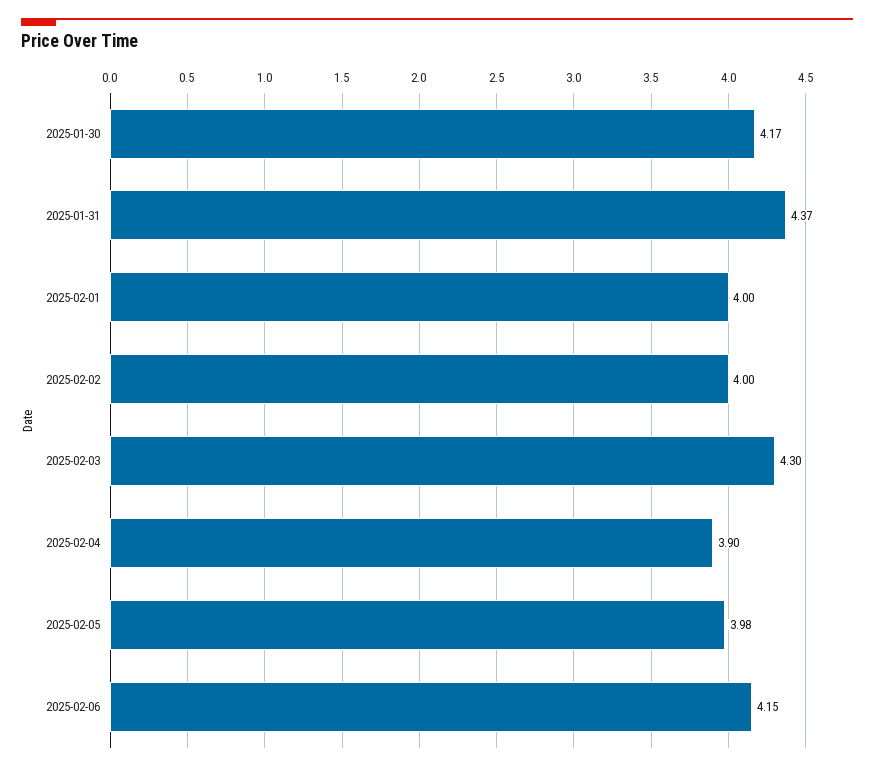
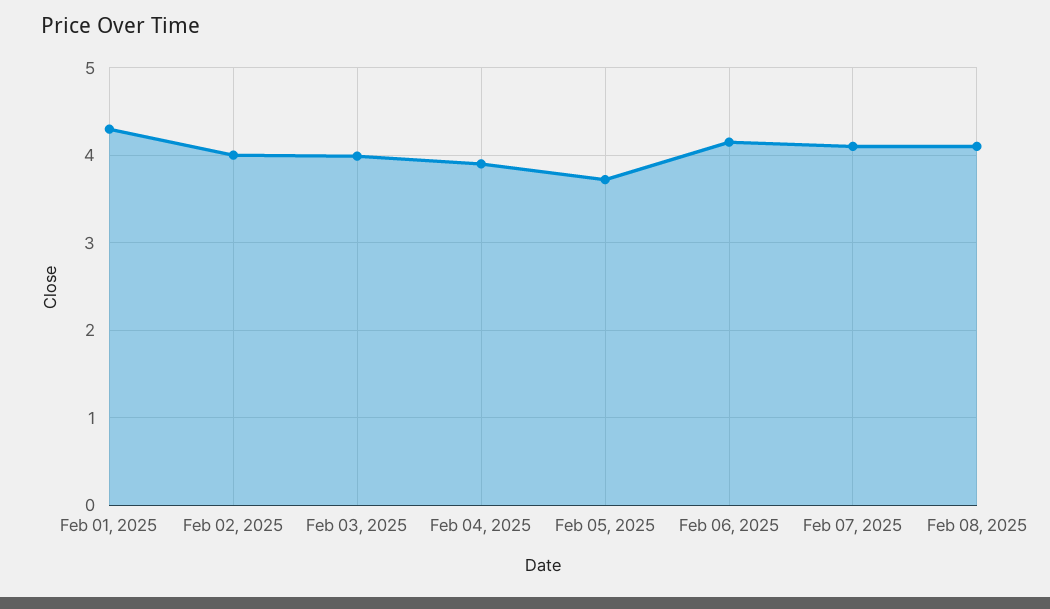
2025-01-30: 4.17 -> none
2025-01-31: 4.37 -> none
2025-02-01: 4 -> 4.3
2025-02-03: 4.3 -> 4
2025-02-05: 3.98 -> 3.7
Feb 07, 2025: none -> 4.1
Feb 08, 2025: none -> 4.1

